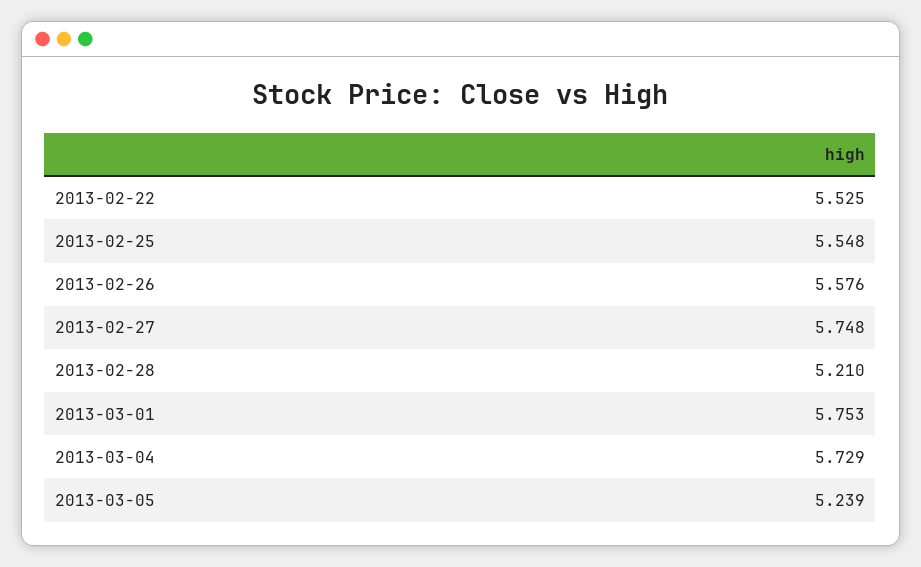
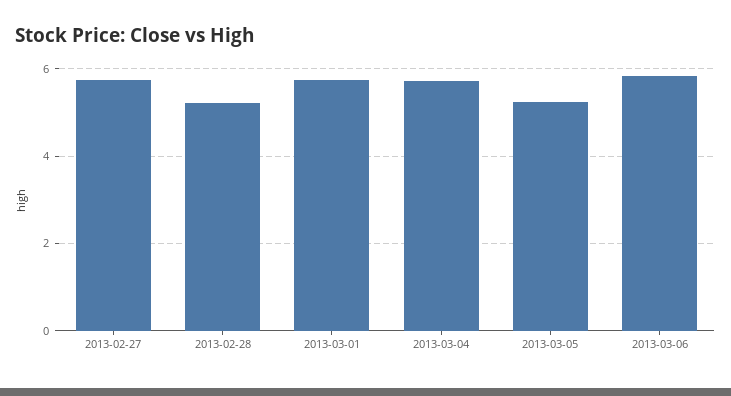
2013-02-22: 5.525 -> none
2013-02-25: 5.548 -> none
2013-02-26: 5.576 -> none
2013-03-06: none -> 5.8

